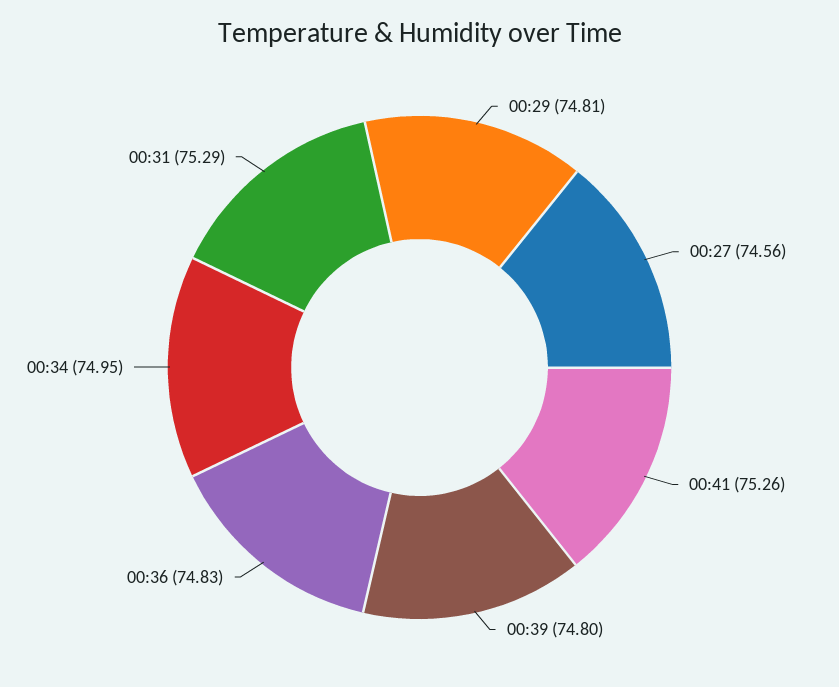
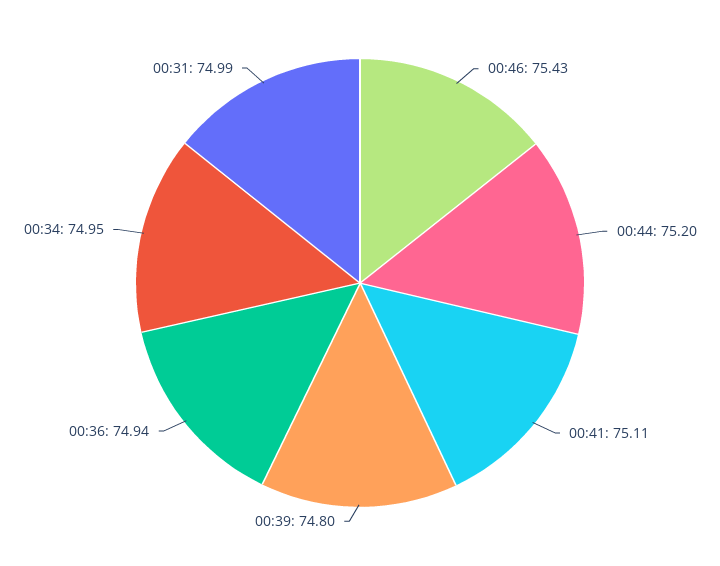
00:29: 74.81 -> none
00:27: 74.56 -> none
00:41: 75.26 -> 75.11
00:36: 74.83 -> 74.94
00:31: 75.29 -> 74.99
00:46: none -> 75.43
00:44: none -> 75.2

